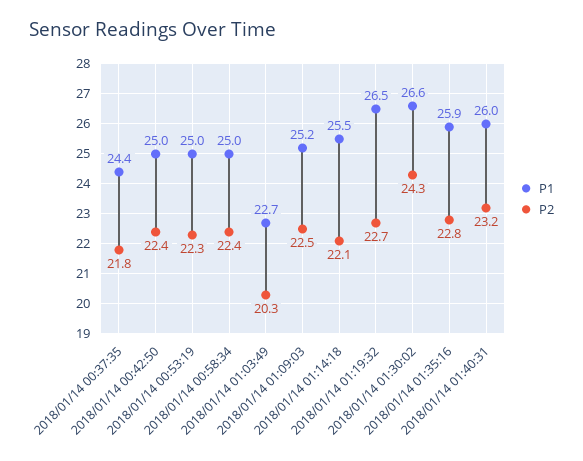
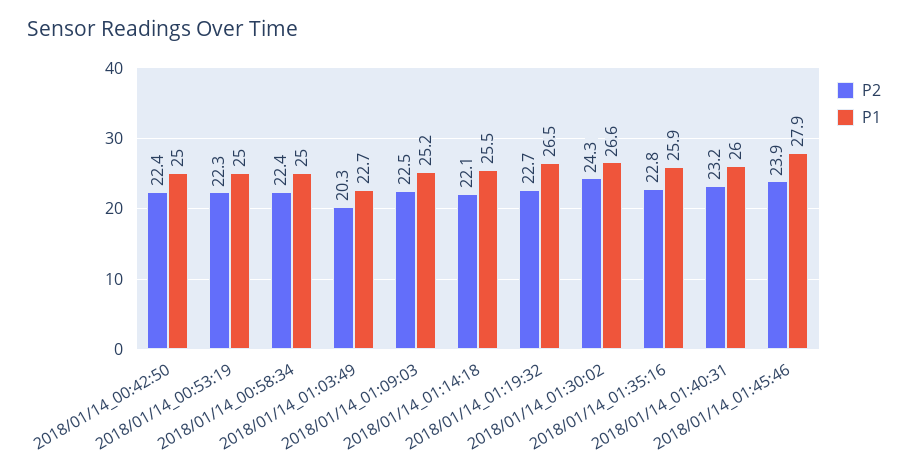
P1, 2018/01/14 00:37:35: 24.4 -> none
P2, 2018/01/14 00:37:35: 21.8 -> none
P2, 2018/01/14_01:45:46: none -> 23.9
P1, 2018/01/14_01:45:46: none -> 27.9

